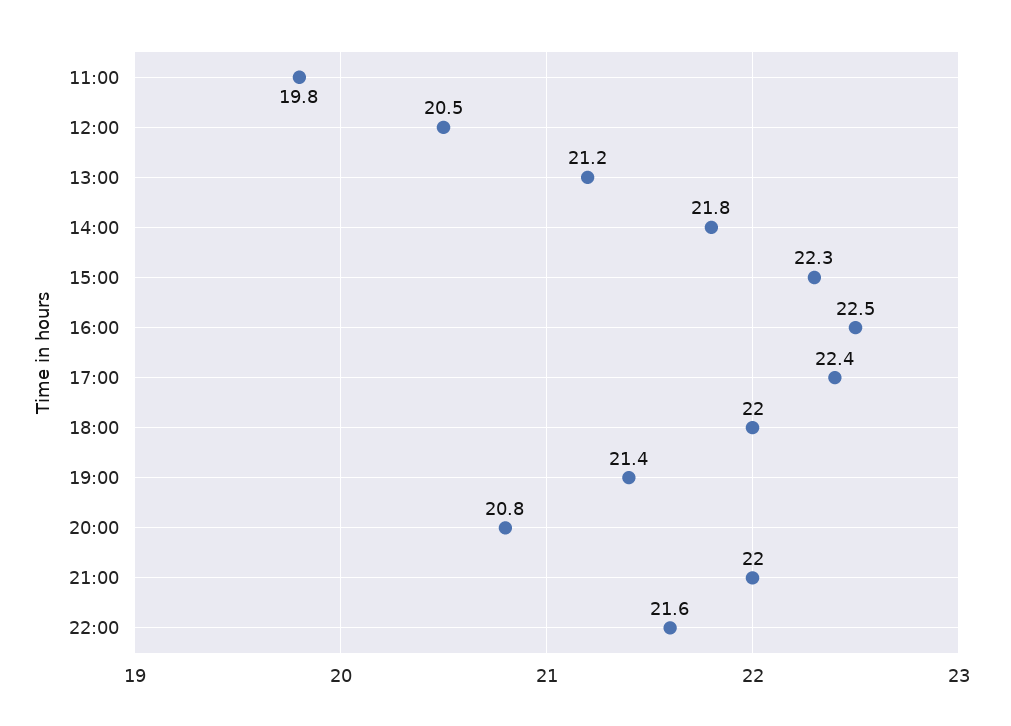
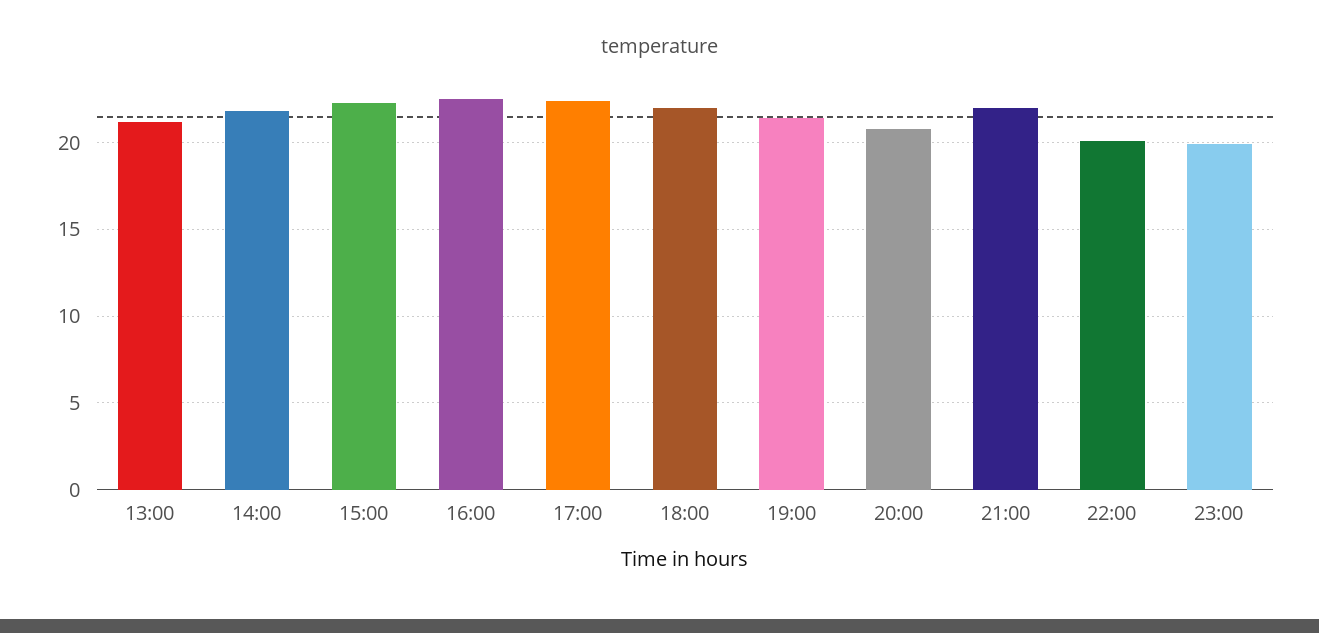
11:00: 19.8 -> none
12:00: 20.5 -> none
22:00: 21.6 -> 20
23:00: none -> 20

